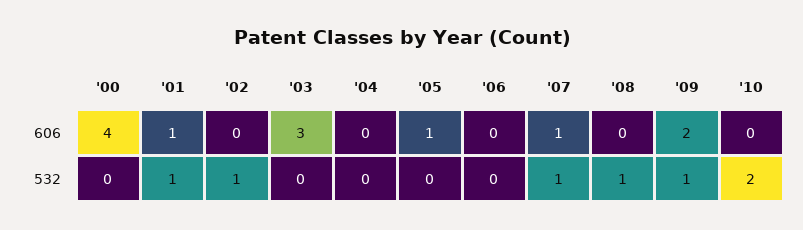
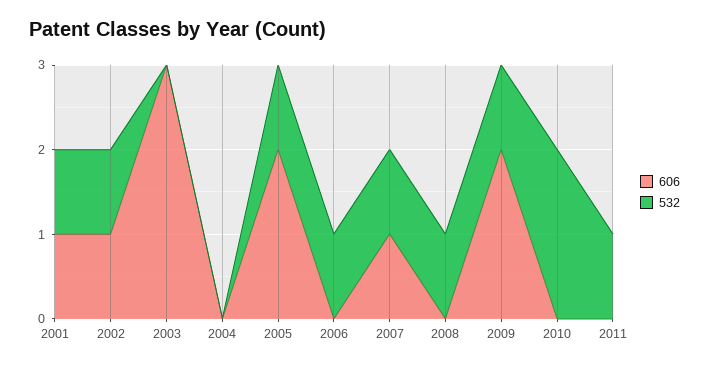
606, '00: 4 -> none
606, '02: 0 -> 1
606, '05: 1 -> 2
532, '00: 0 -> none
532, '05: 0 -> 1
532, '06: 0 -> 1
606, 2011: none -> 0
532, 2011: none -> 1

